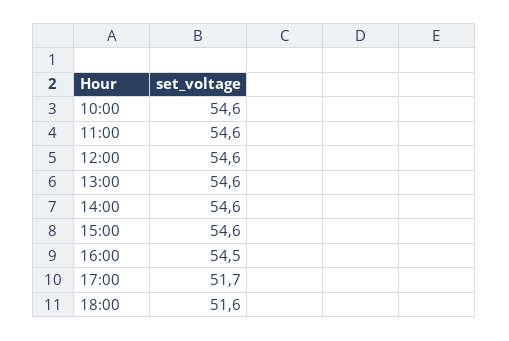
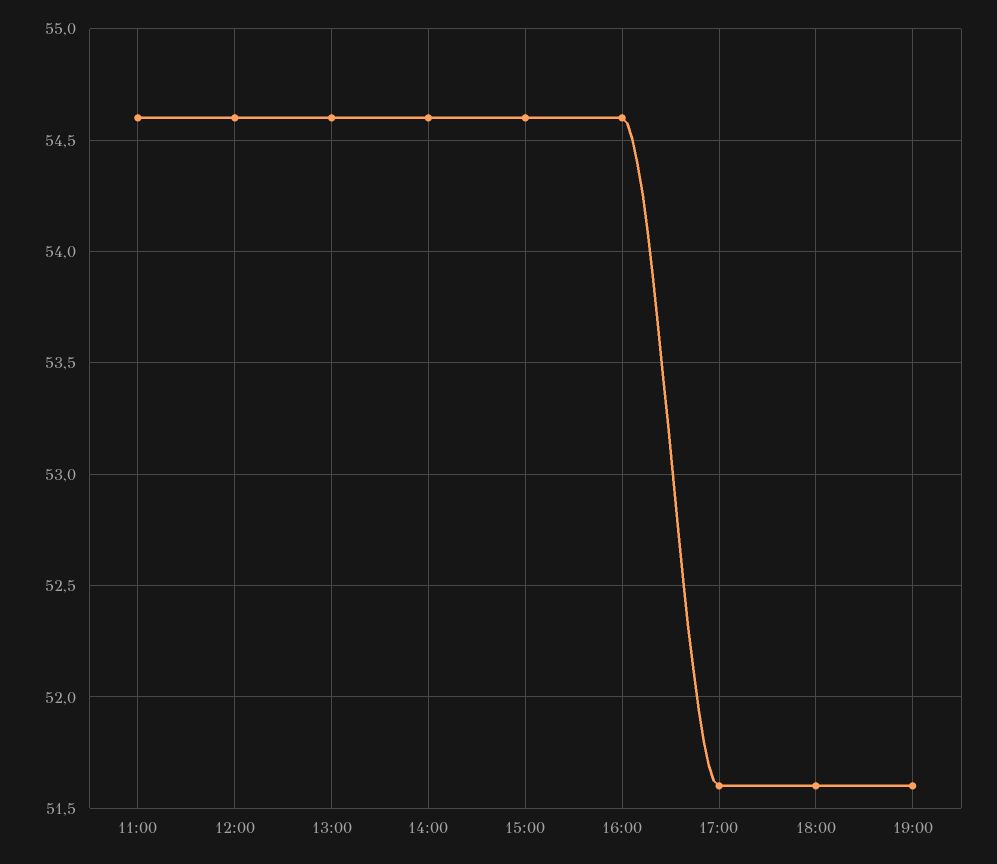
10:00: 54.6 -> none
16:00: 54.5 -> 54.6
17:00: 51.7 -> 51.6
19:00: none -> 51.6

